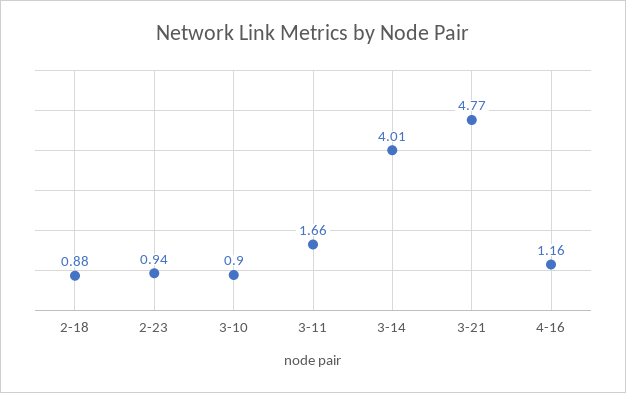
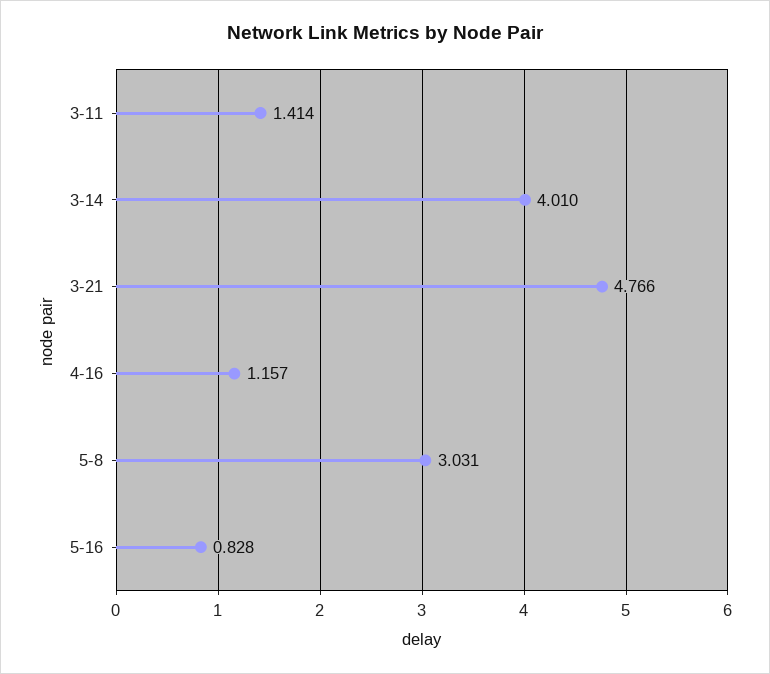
2-18: 0.88 -> none
2-23: 0.94 -> none
3-10: 0.9 -> none
3-11: 1.66 -> 1.414
5-8: none -> 3.031
5-16: none -> 0.828

